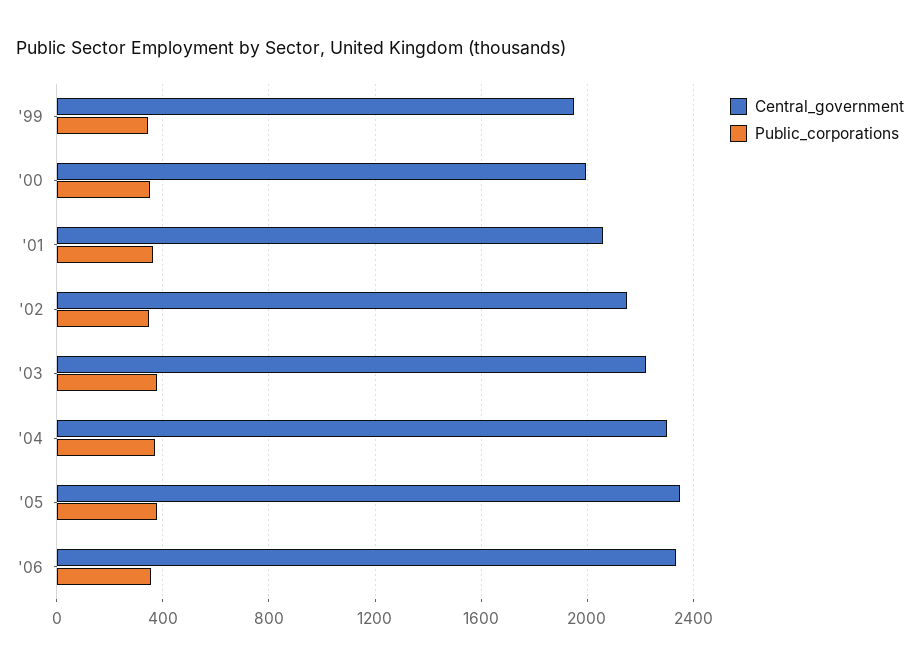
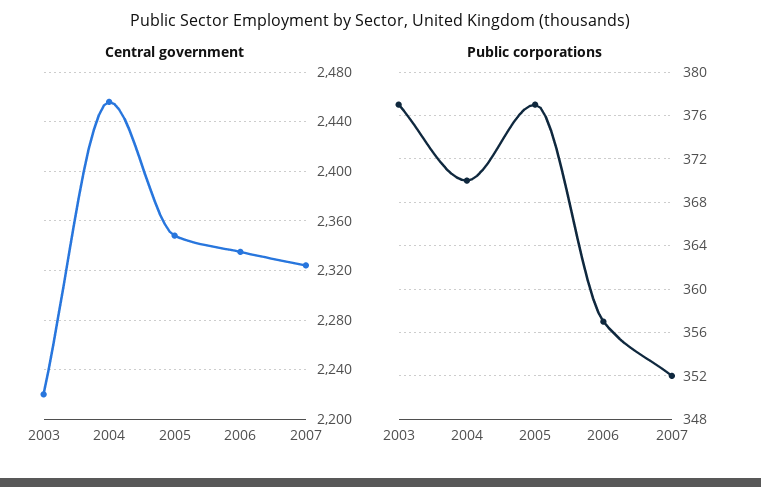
Central_government, '99: 1950 -> none
Public_corporations, '99: 350 -> none
Central_government, '00: 2000 -> none
Public_corporations, '00: 350 -> none
Central_government, '01: 2050 -> none
Public_corporations, '01: 350 -> none
Central_government, '02: 2150 -> none
Public_corporations, '02: 350 -> none
Central_government, '04: 2300 -> 2455
Central_government, 2007: none -> 2325
Public_corporations, 2007: none -> 352

